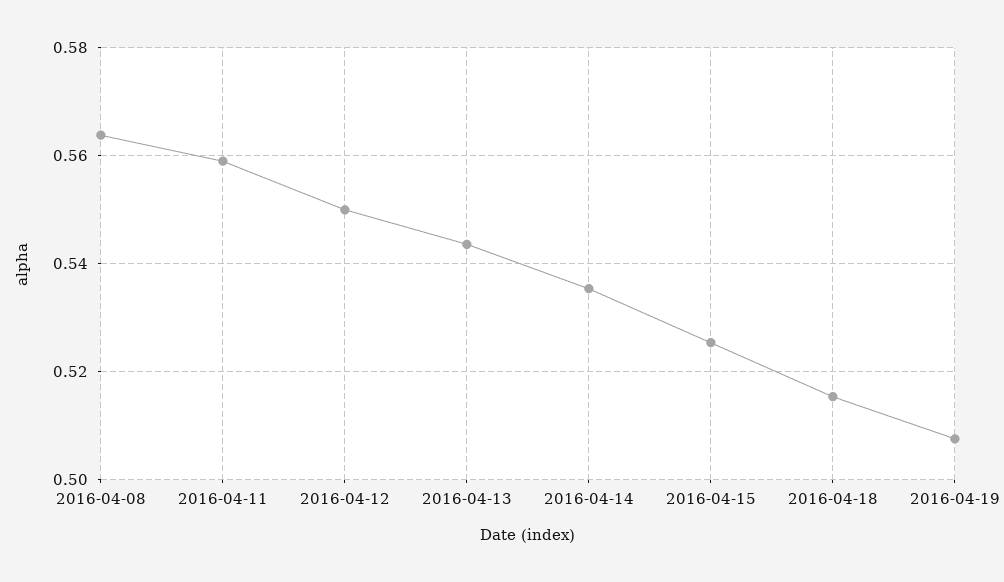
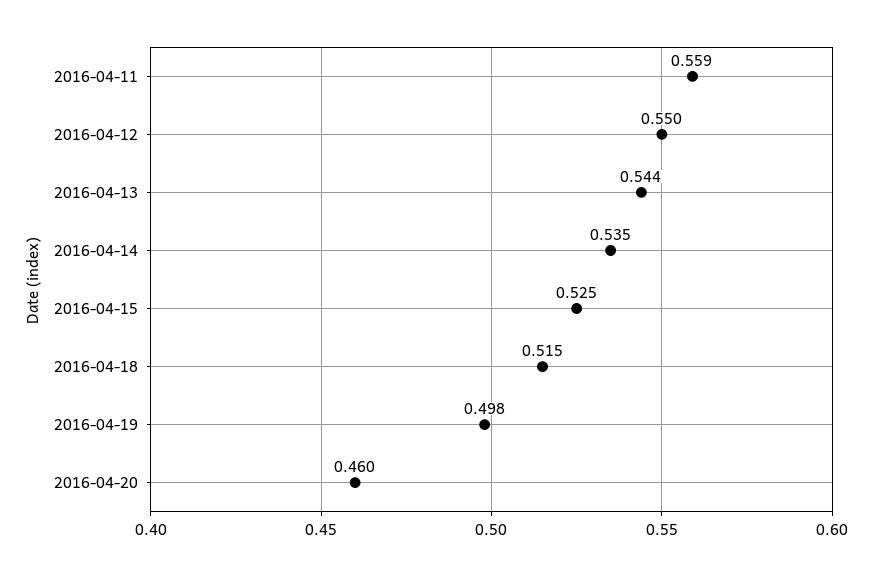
2016-04-08: 0.564 -> none
2016-04-19: 0.508 -> 0.498
2016-04-20: none -> 0.46

